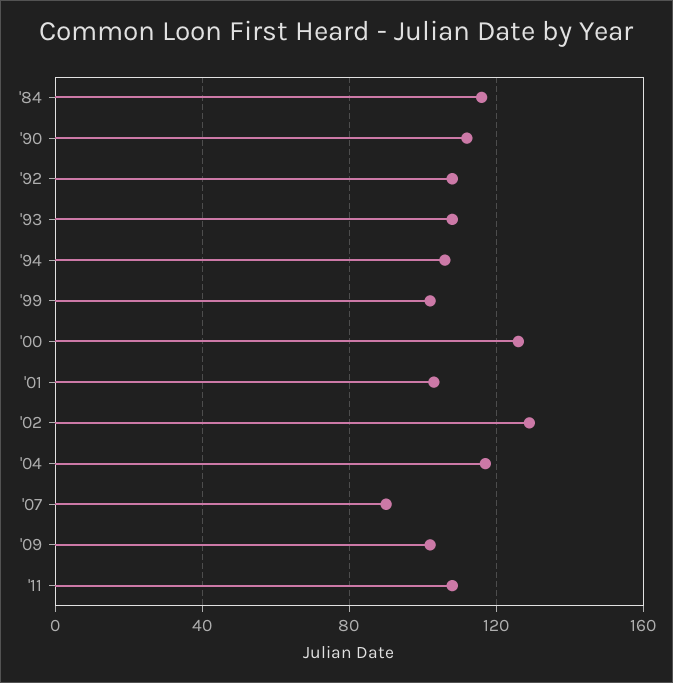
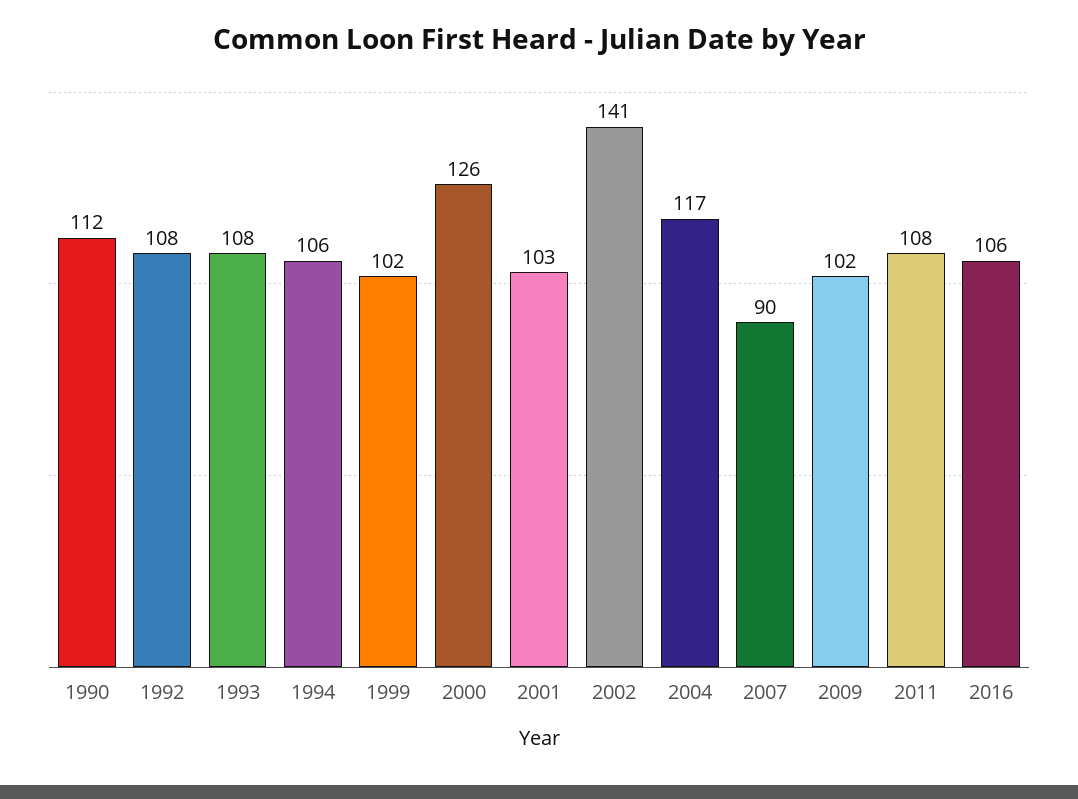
'84: 115 -> none
'02: 130 -> 141
2016: none -> 106

